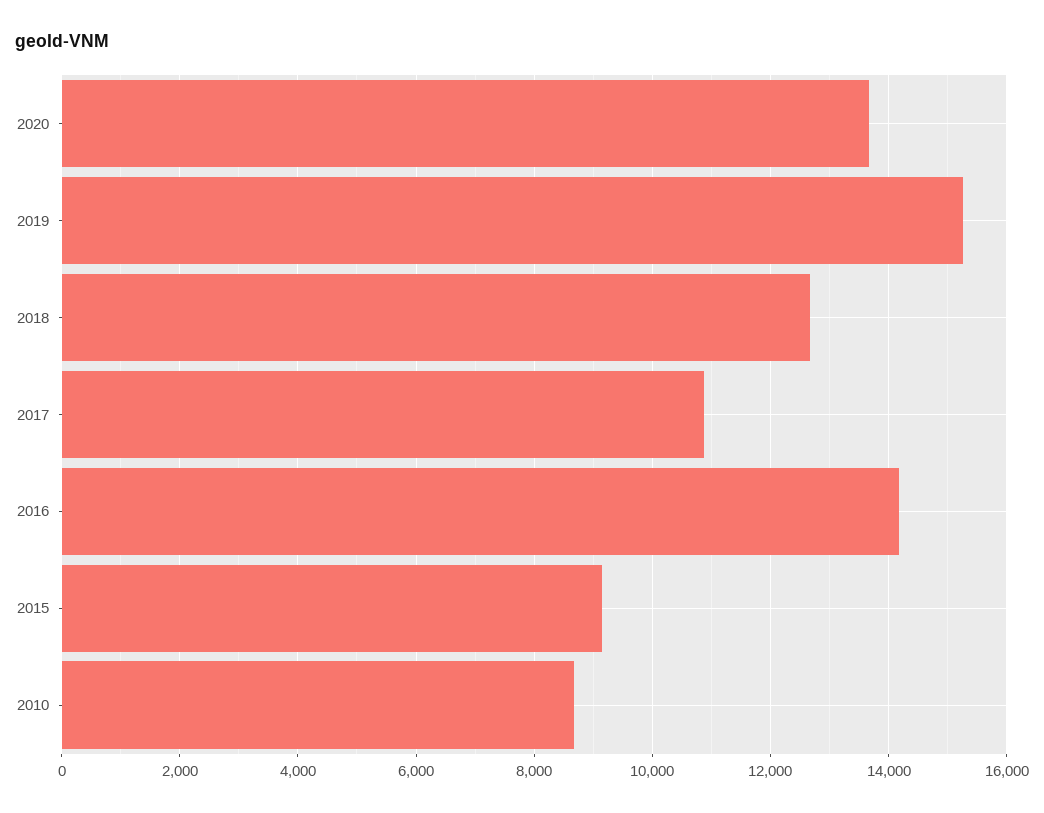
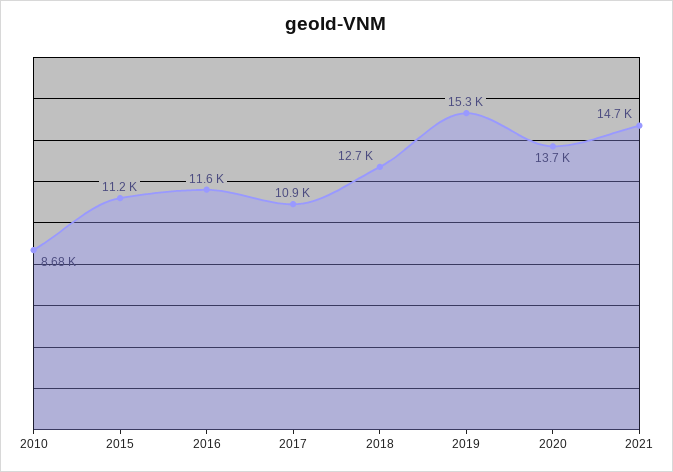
2016: 14200 -> 11600
2015: 9200 -> 11200
2021: none -> 14700

